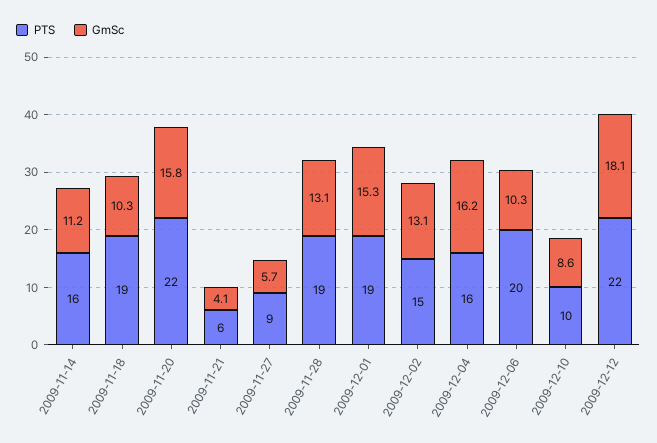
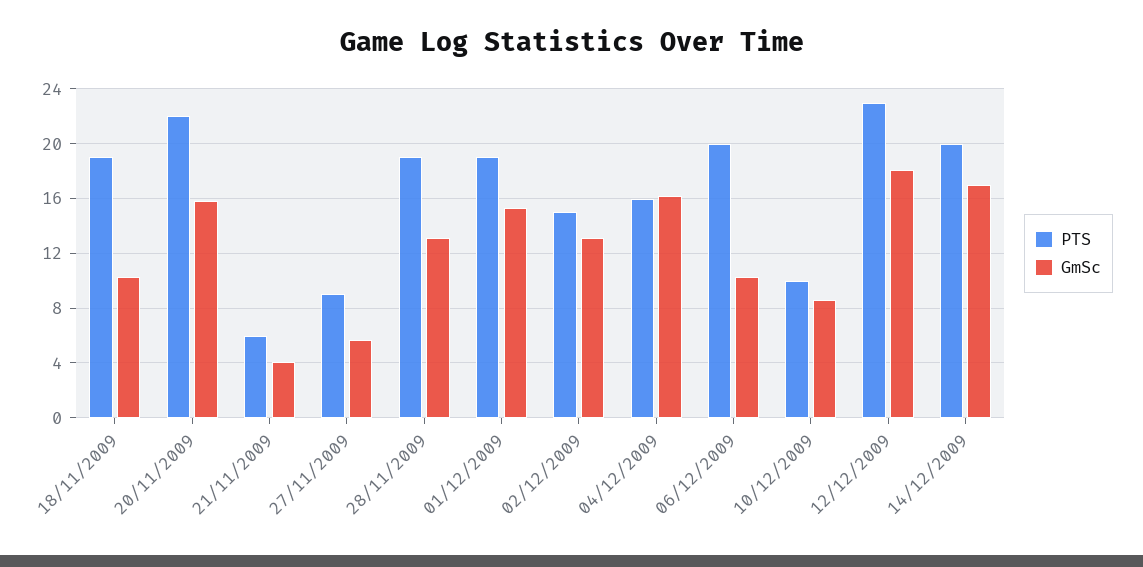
PTS, 2009-11-14: 16 -> none
GmSc, 2009-11-14: 11.2 -> none
PTS, 2009-12-12: 22 -> 23
PTS, 14/12/2009: none -> 20
GmSc, 14/12/2009: none -> 17

